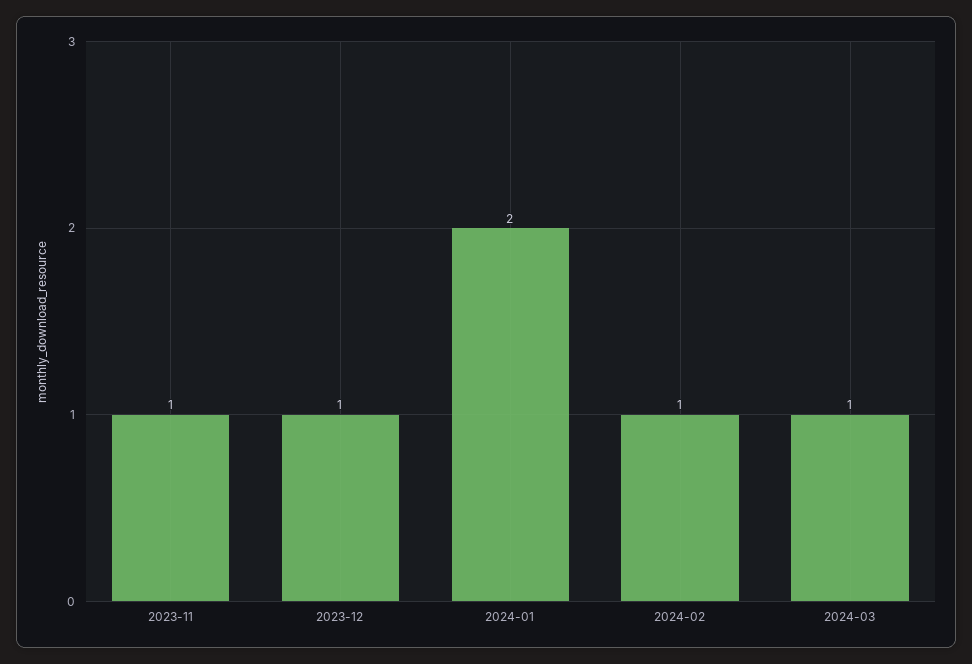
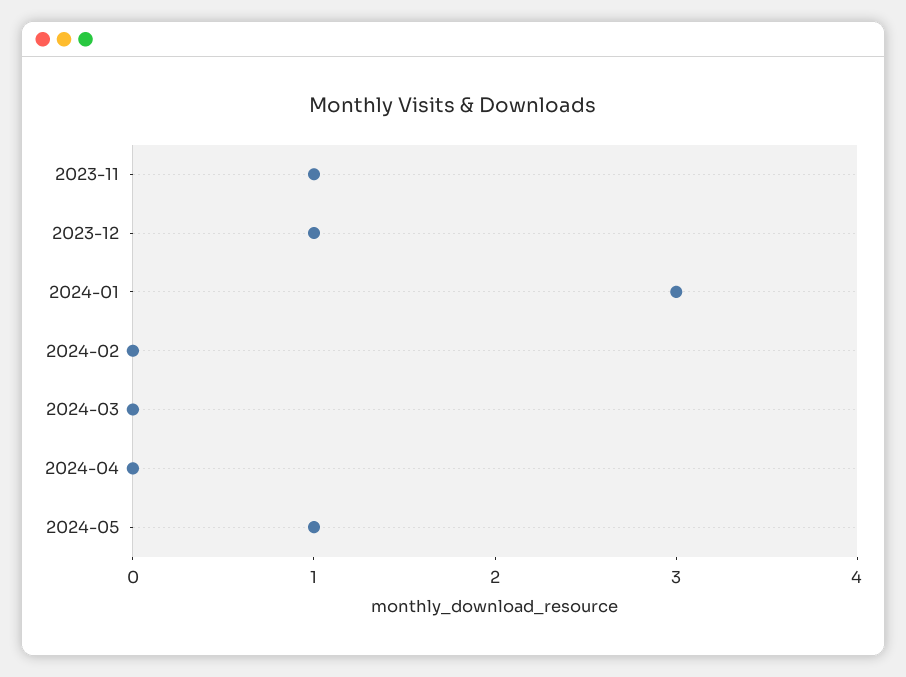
2024-01: 2 -> 3
2024-02: 1 -> 0
2024-03: 1 -> 0
2024-04: none -> 0
2024-05: none -> 1

